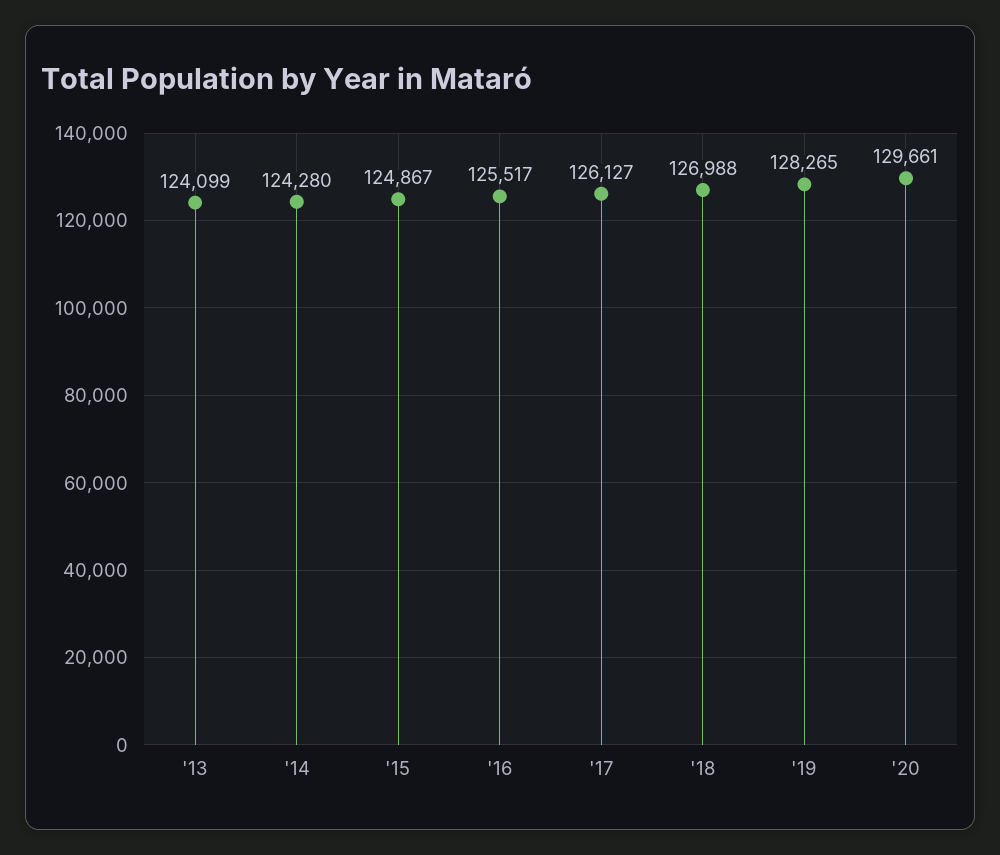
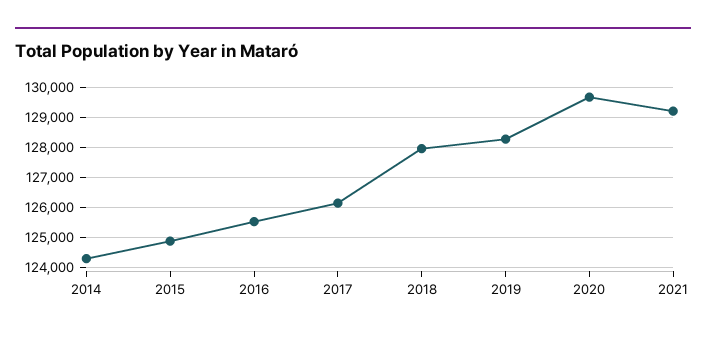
'13: 124099 -> none
'18: 126988 -> 128000
2021: none -> 129200

